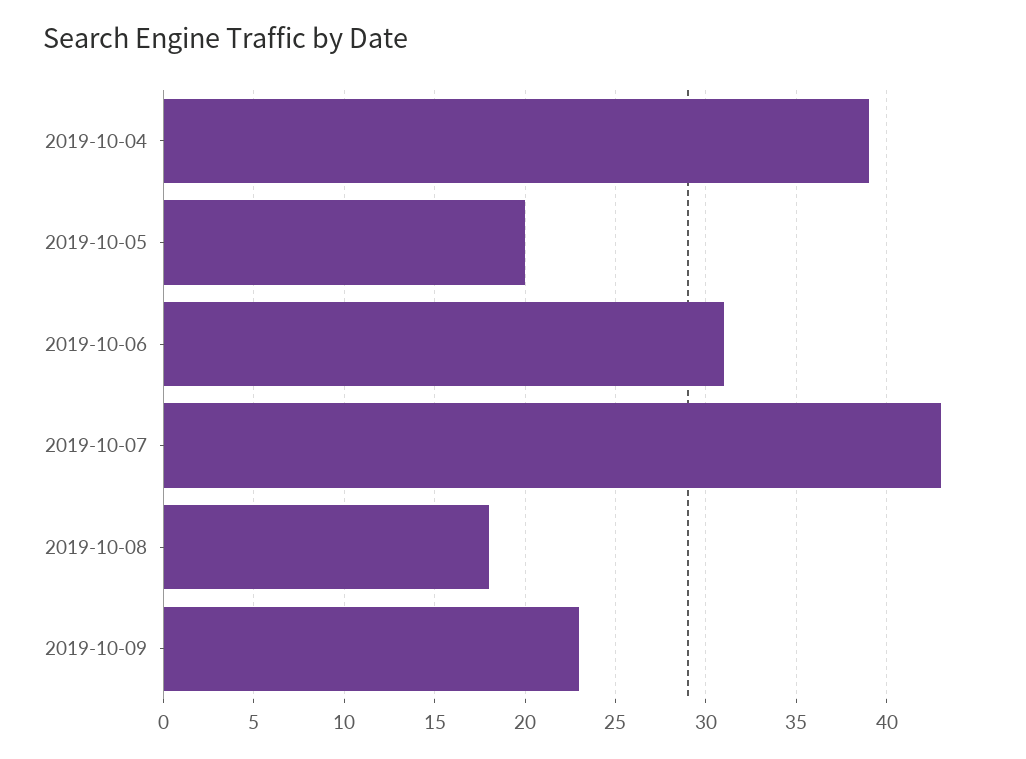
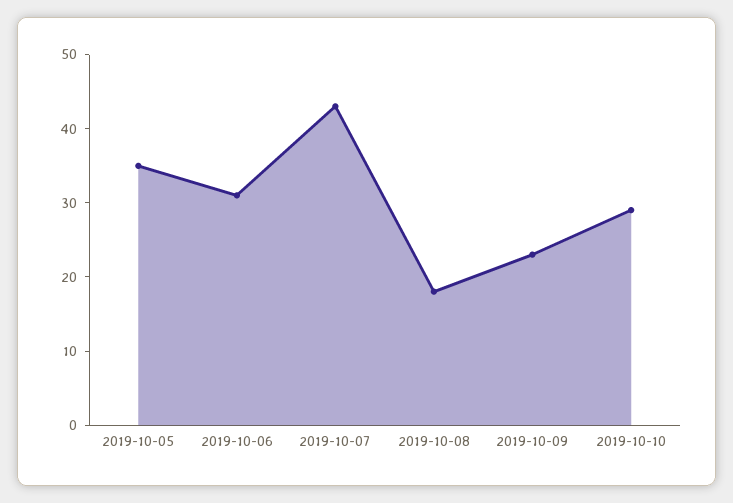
2019-10-04: 39 -> none
2019-10-05: 20 -> 35
2019-10-10: none -> 30

